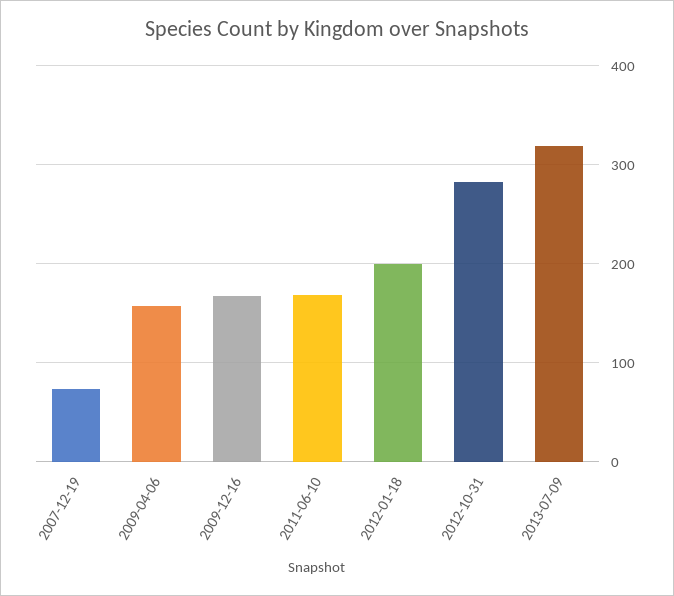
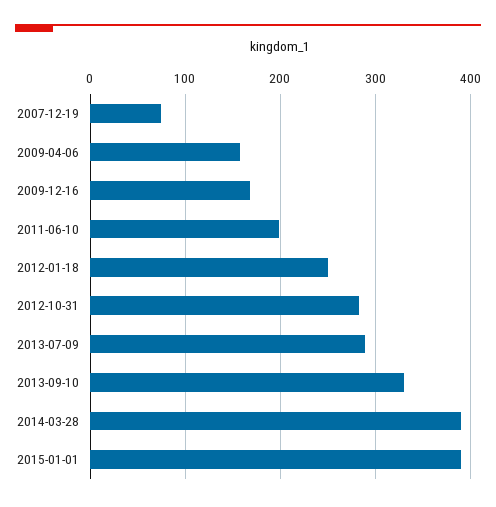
2011-06-10: 170 -> 200
2012-01-18: 200 -> 250
2013-07-09: 320 -> 290
2013-09-10: none -> 330
2014-03-28: none -> 390
2015-01-01: none -> 390

